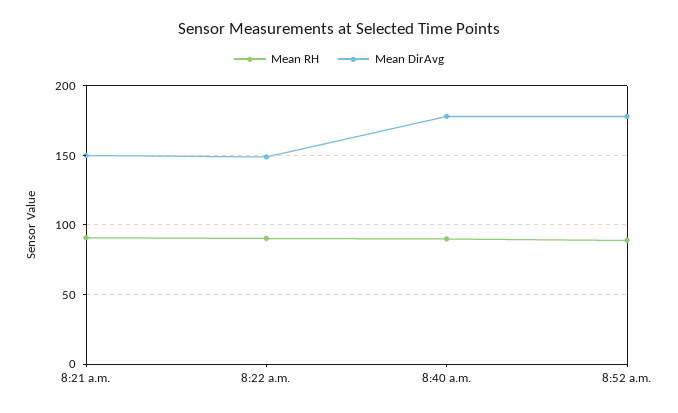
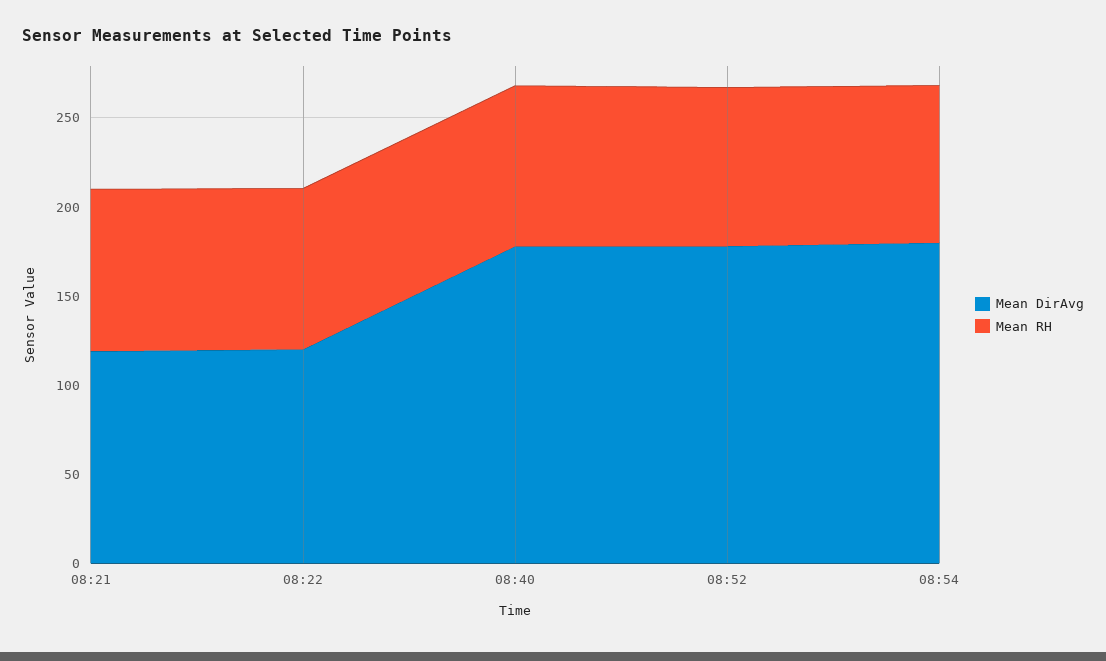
Mean DirAvg, 8:21 a.m.: 150 -> 120
Mean DirAvg, 8:22 a.m.: 150 -> 120
Mean DirAvg, 08:54: none -> 180
Mean RH, 08:54: none -> 90

